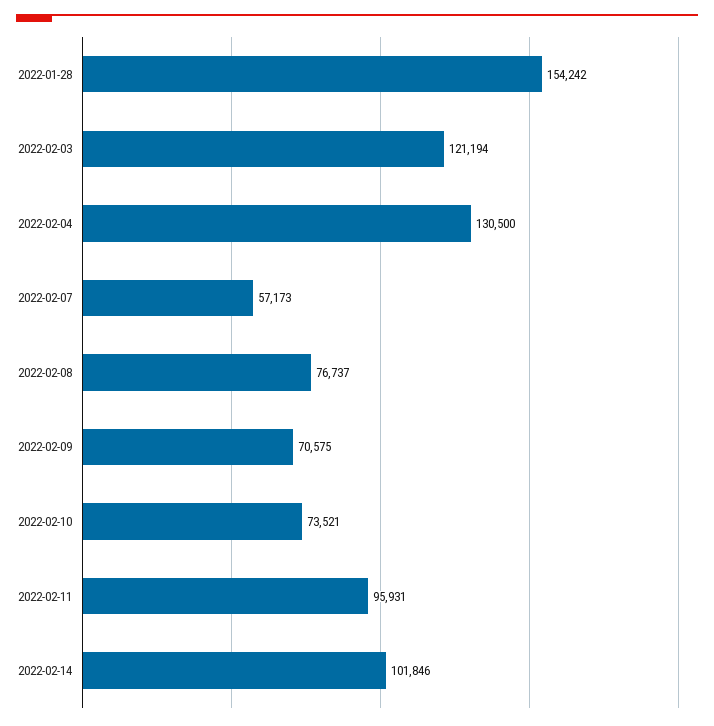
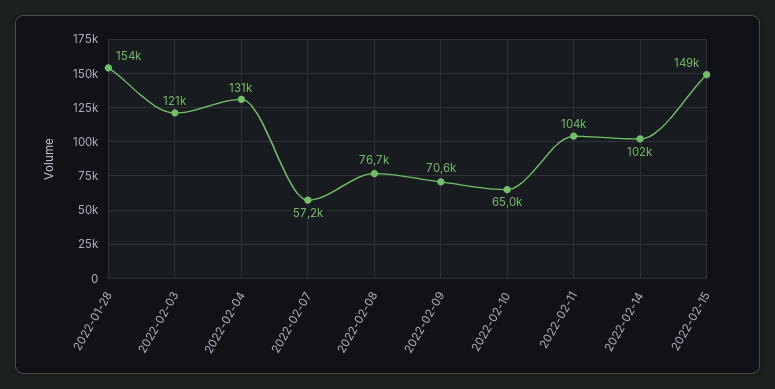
2022-02-10: 73521 -> 65000
2022-02-11: 95931 -> 104000
2022-02-15: none -> 149000

